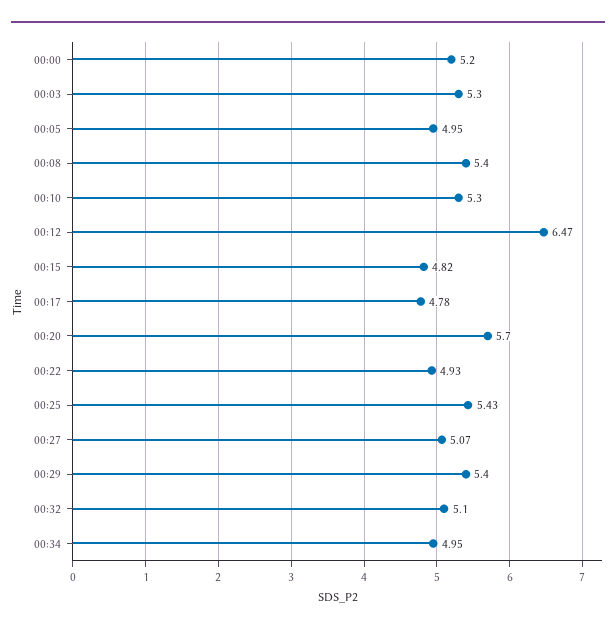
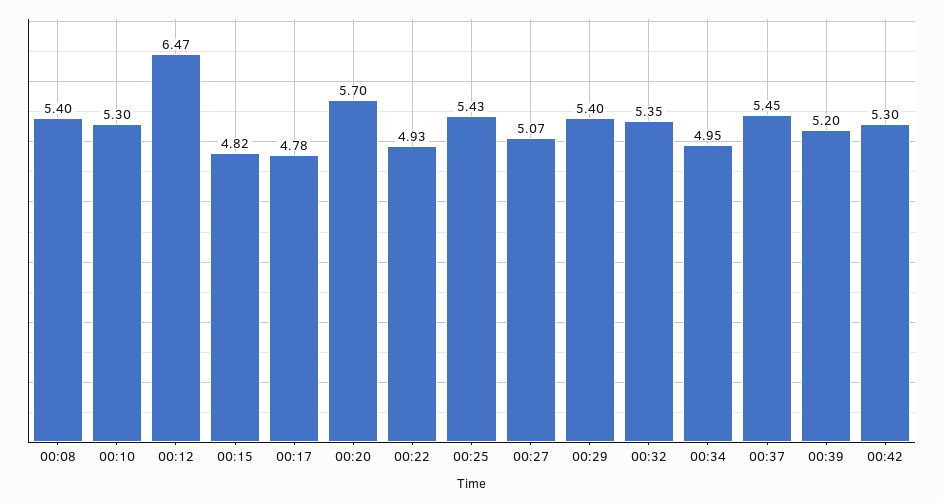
00:00: 5.2 -> none
00:03: 5.3 -> none
00:05: 4.95 -> none
00:32: 5.1 -> 5.35
00:37: none -> 5.45
00:39: none -> 5.2
00:42: none -> 5.3

